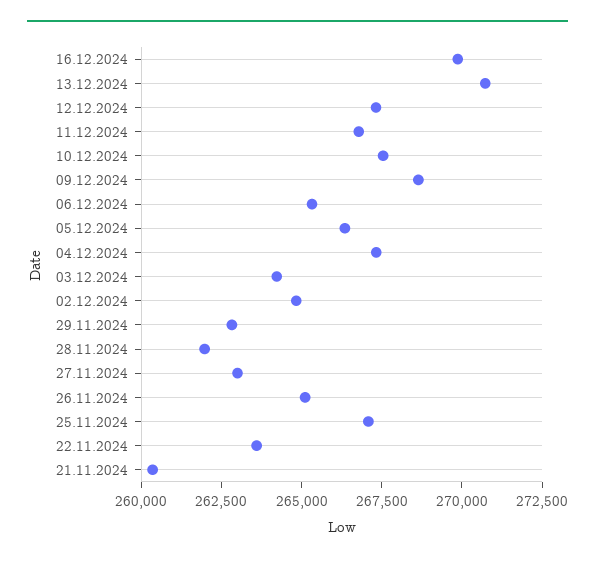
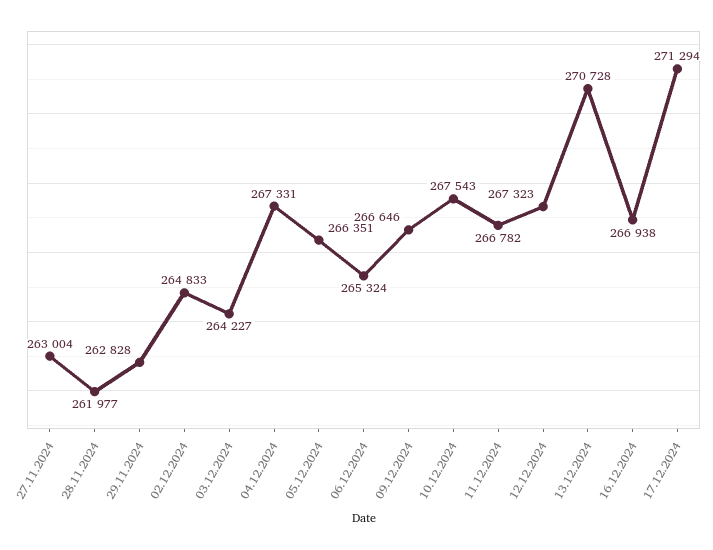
16.12.2024: 270000 -> 266938
09.12.2024: 268500 -> 266646
26.11.2024: 265000 -> none
25.11.2024: 267000 -> none
22.11.2024: 263500 -> none
21.11.2024: 260500 -> none
17.12.2024: none -> 271294

